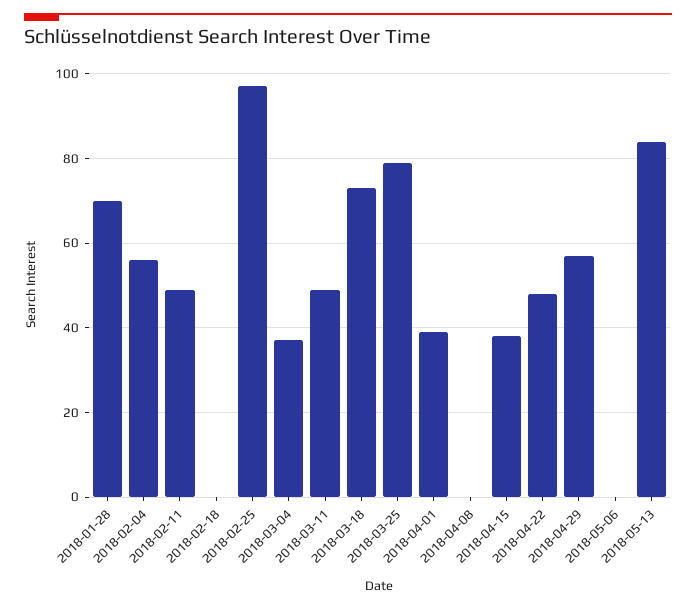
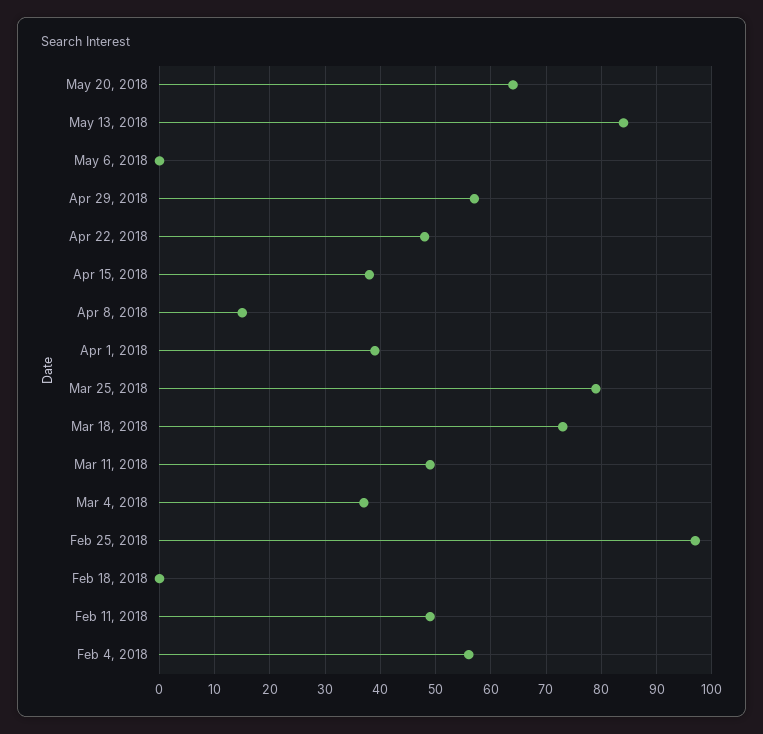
2018-01-28: 70 -> none
2018-04-08: 0 -> 15
May 20, 2018: none -> 65

